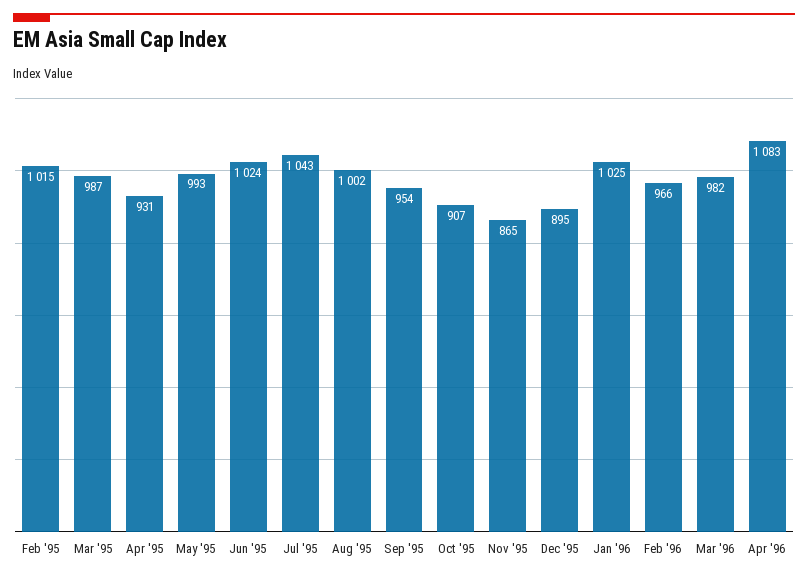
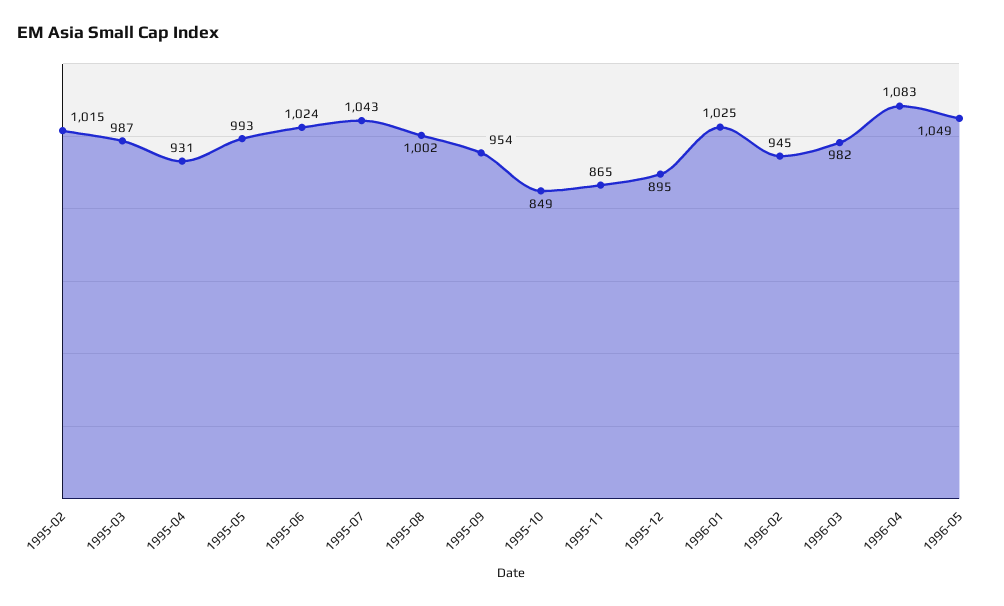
Oct '95: 907 -> 849
Feb '96: 966 -> 945
1996-05: none -> 1049

